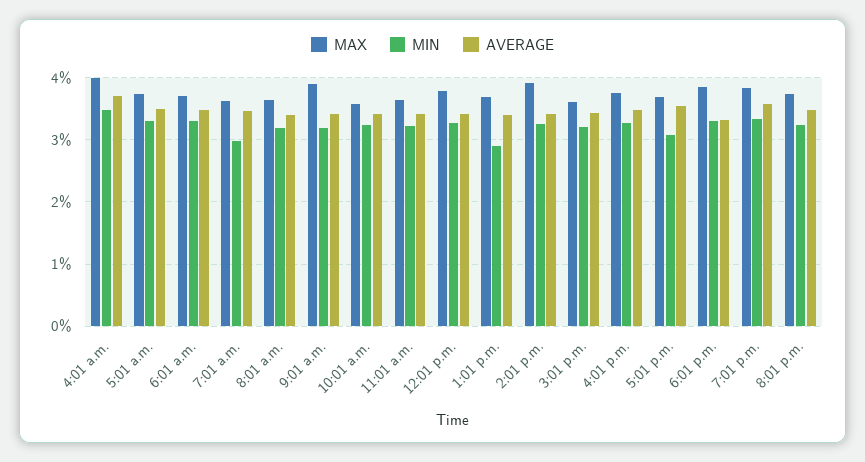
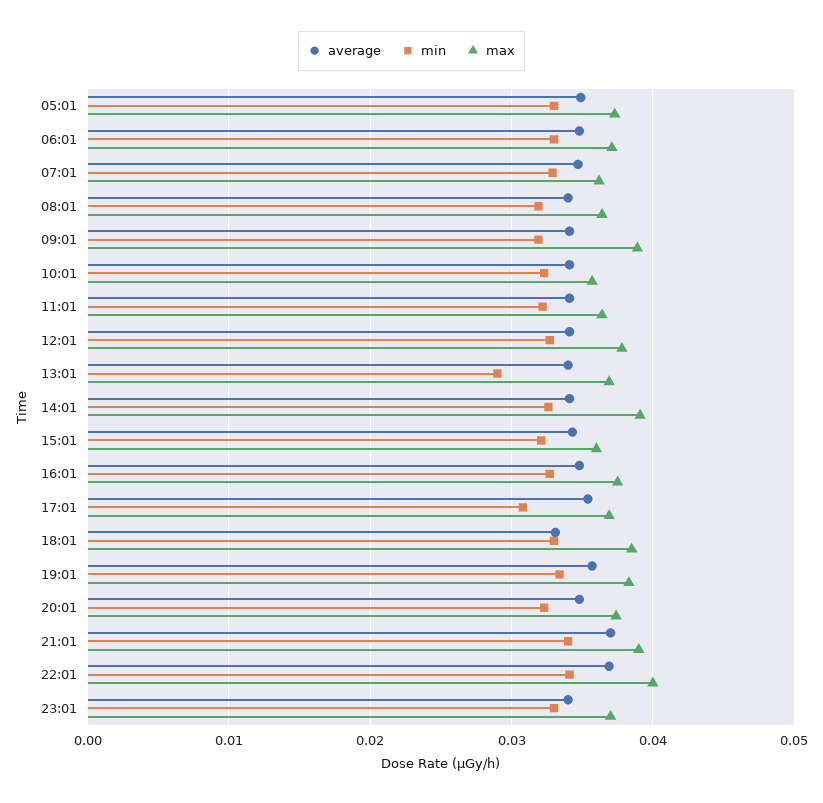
MAX, 4:01 a.m.: 0.04 -> none
MIN, 4:01 a.m.: 0.035 -> none
AVERAGE, 4:01 a.m.: 0.037 -> none
MIN, 7:01 a.m.: 0.03 -> 0.033
AVERAGE, 21:01: none -> 0.037
MIN, 21:01: none -> 0.034
MAX, 21:01: none -> 0.039
AVERAGE, 22:01: none -> 0.037
MIN, 22:01: none -> 0.034
MAX, 22:01: none -> 0.04
AVERAGE, 23:01: none -> 0.034
MIN, 23:01: none -> 0.033
MAX, 23:01: none -> 0.037

